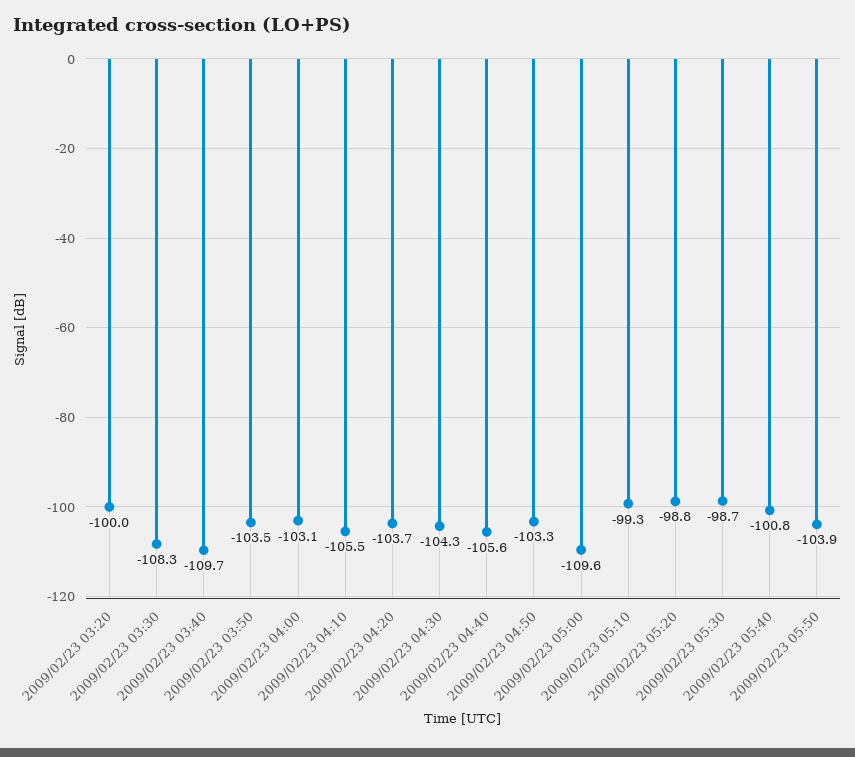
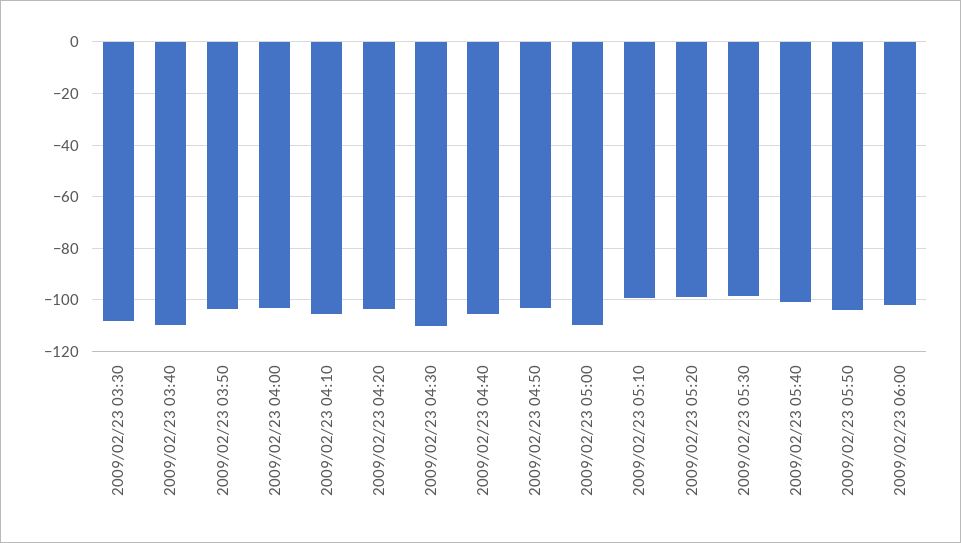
2009/02/23 03:20: -100 -> none
2009/02/23 04:30: -104.3 -> -110
2009/02/23 06:00: none -> -102.5

